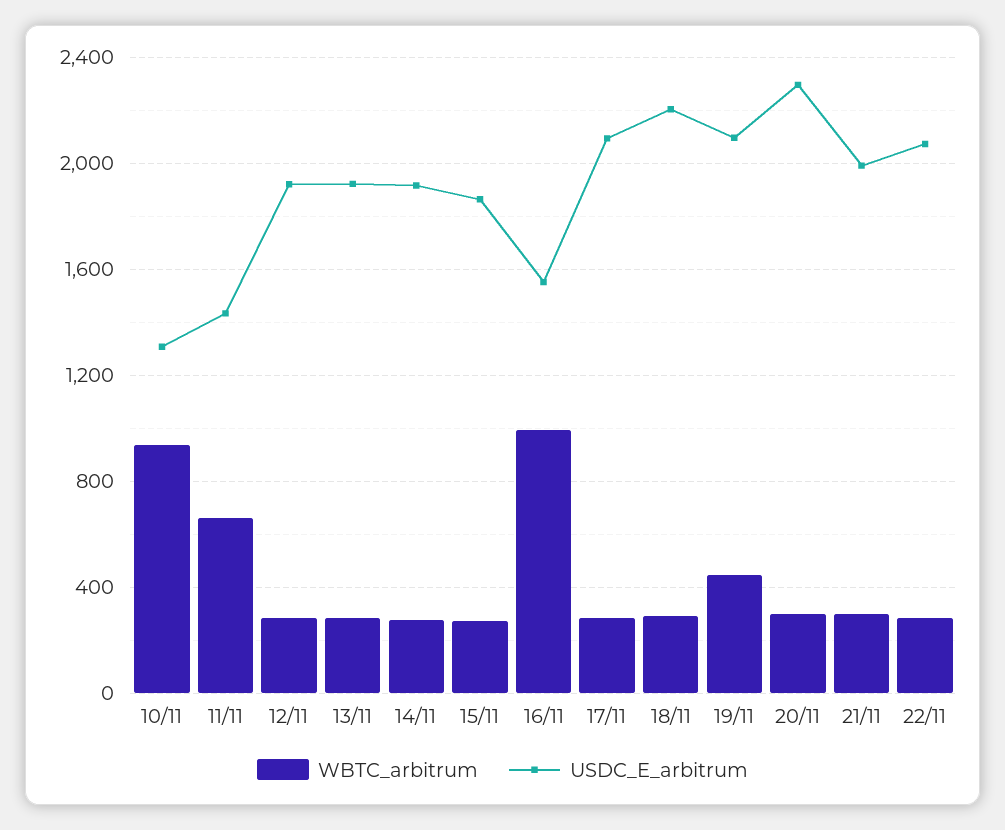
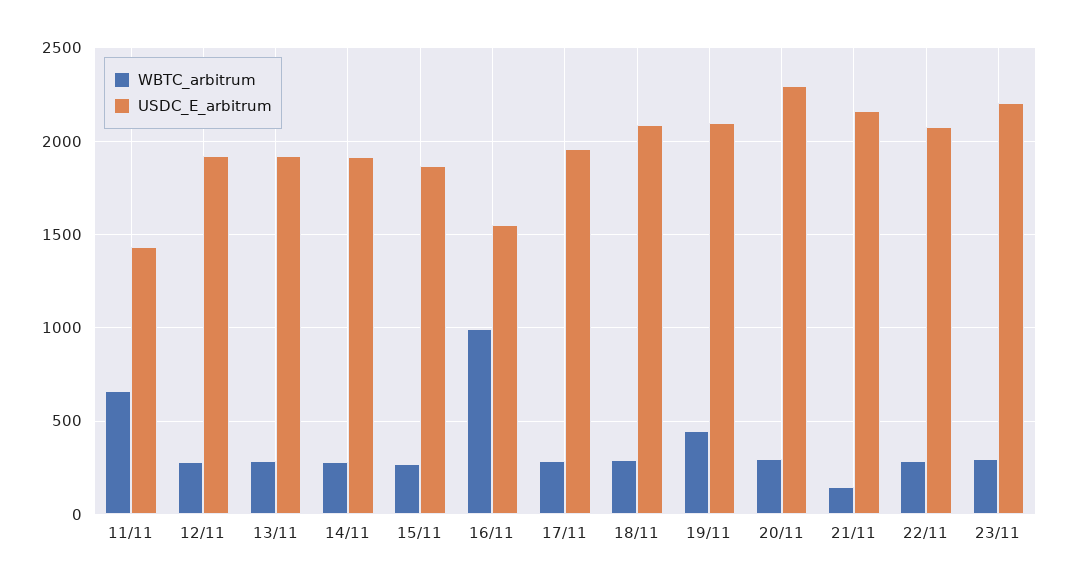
WBTC_arbitrum, 10/11: 950 -> none
USDC_E_arbitrum, 10/11: 1300 -> none
USDC_E_arbitrum, 17/11: 2100 -> 1950
USDC_E_arbitrum, 18/11: 2200 -> 2100
WBTC_arbitrum, 21/11: 300 -> 150
USDC_E_arbitrum, 21/11: 2000 -> 2150
WBTC_arbitrum, 23/11: none -> 300
USDC_E_arbitrum, 23/11: none -> 2200

